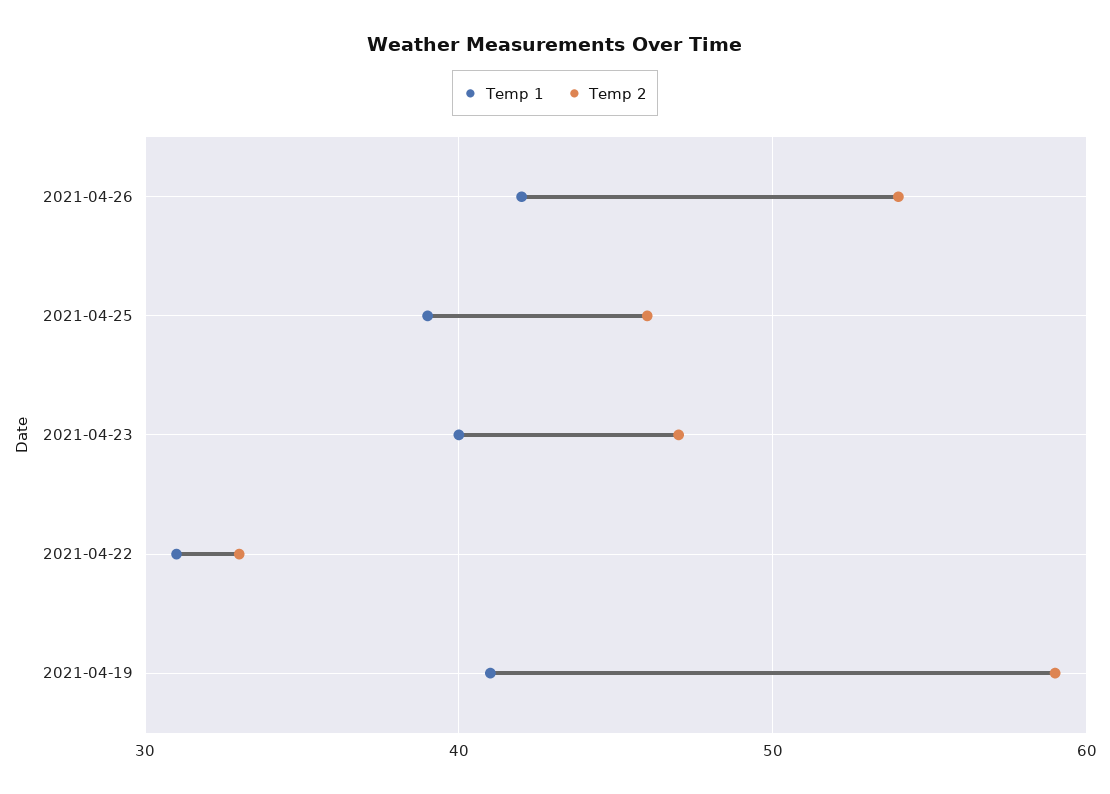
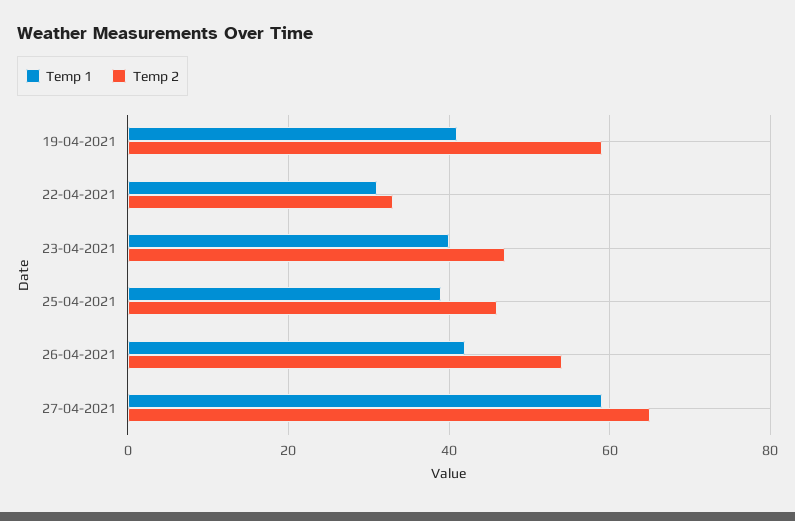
Temp 1, 27-04-2021: none -> 60
Temp 2, 27-04-2021: none -> 65

